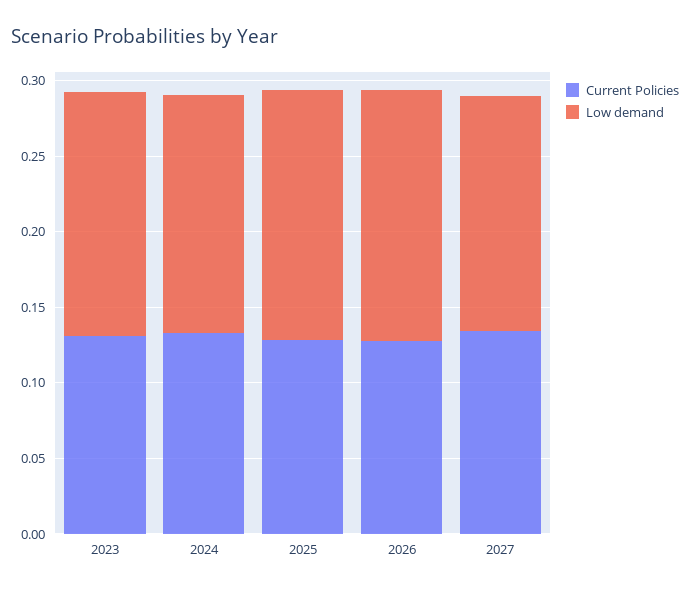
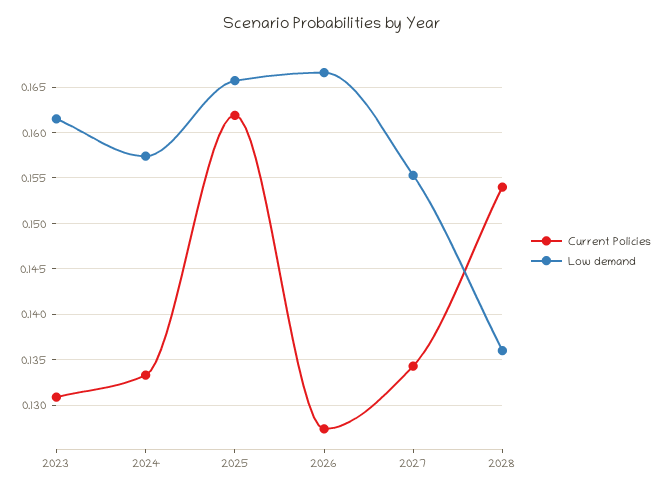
Current Policies, 2025: 0.13 -> 0.162
Current Policies, 2028: none -> 0.154
Low demand, 2028: none -> 0.136

